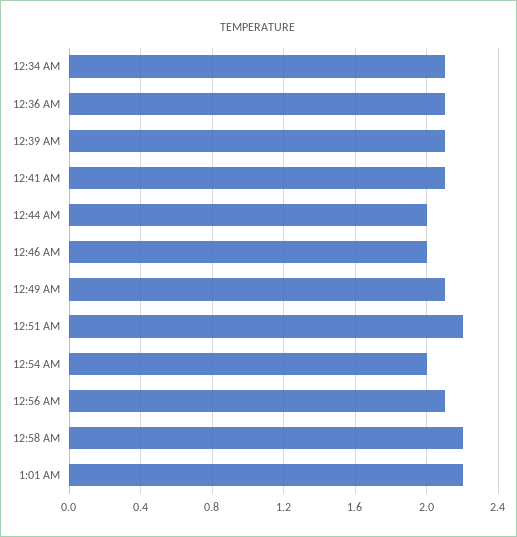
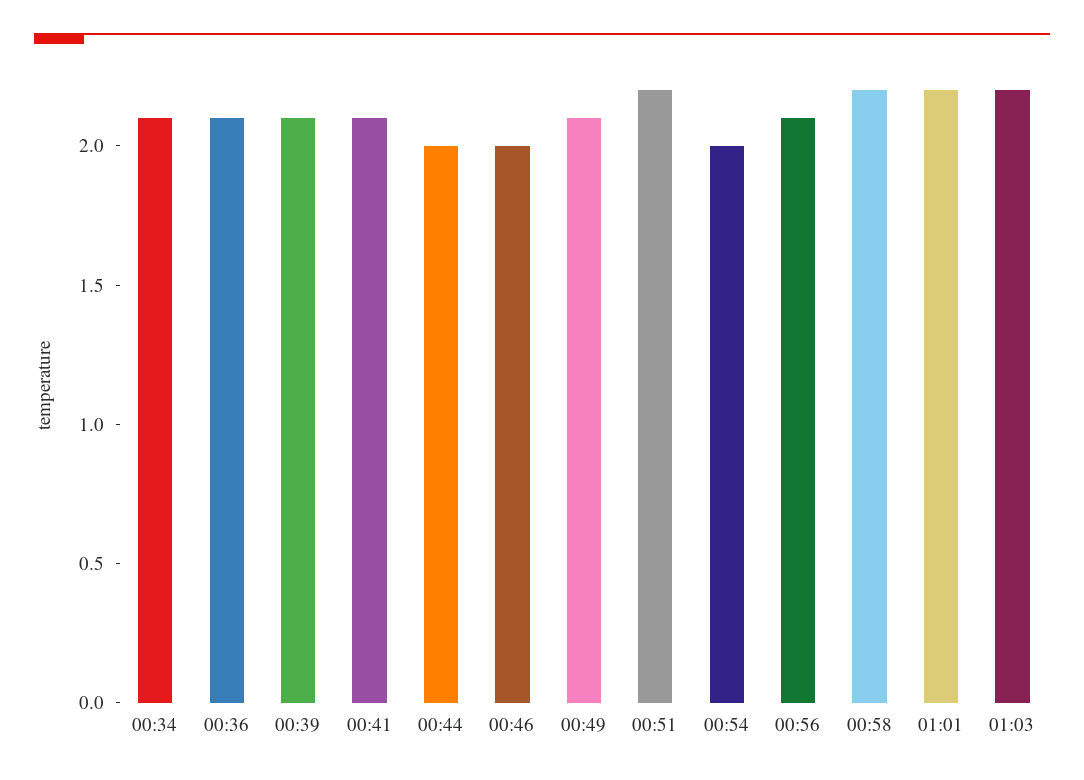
01:03: none -> 2.2

